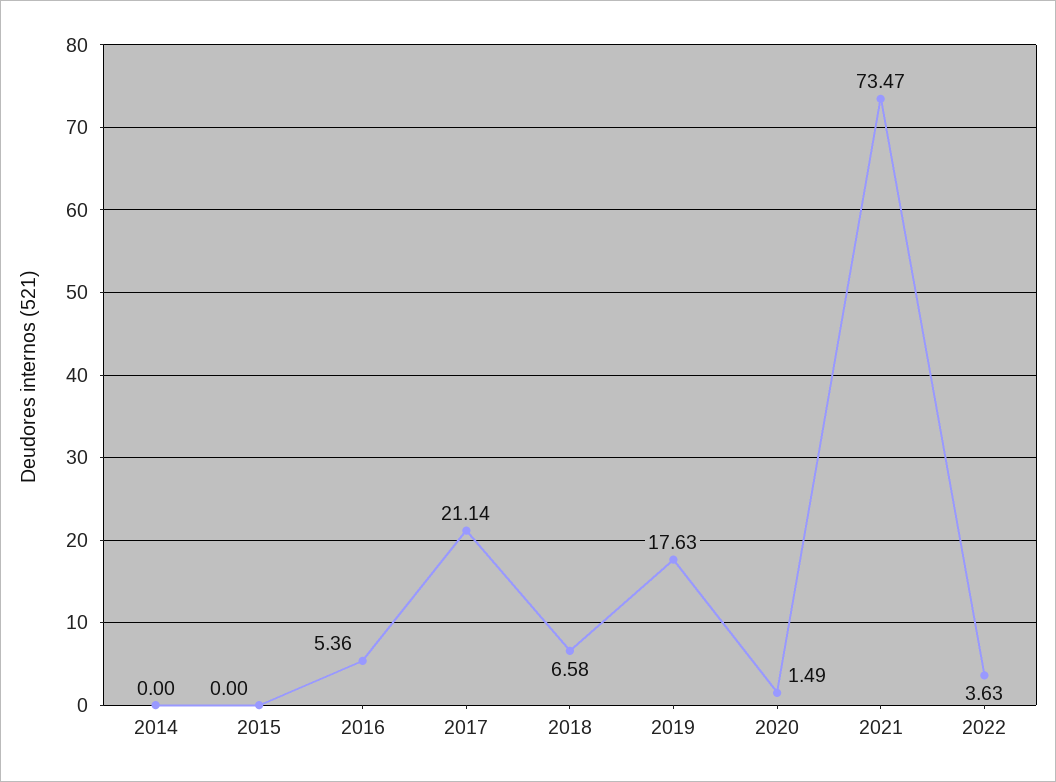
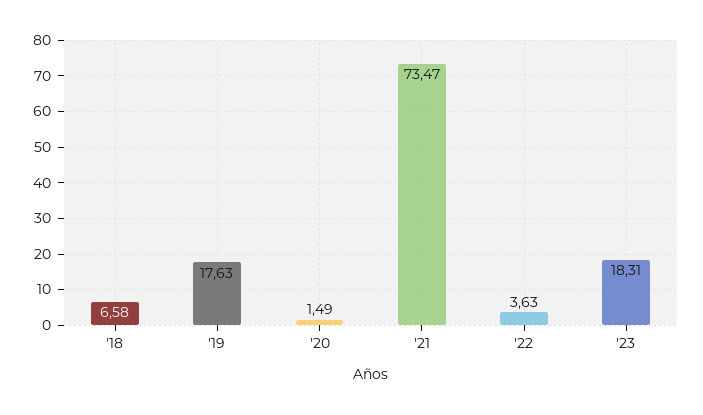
2014: 0 -> none
2015: 0 -> none
2016: 5.36 -> none
2017: 21.14 -> none
'23: none -> 18.31

